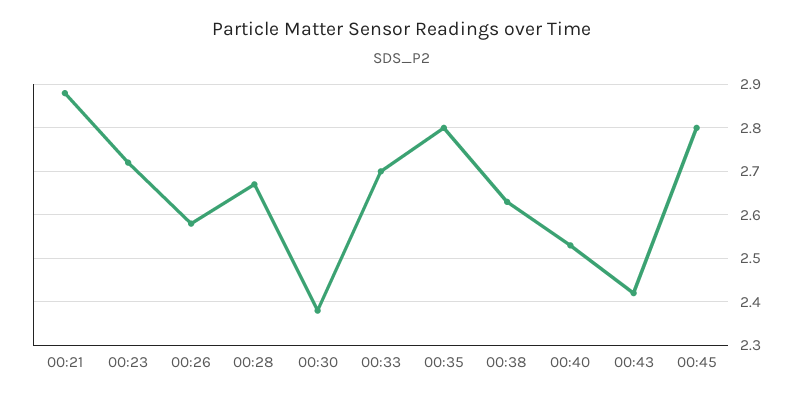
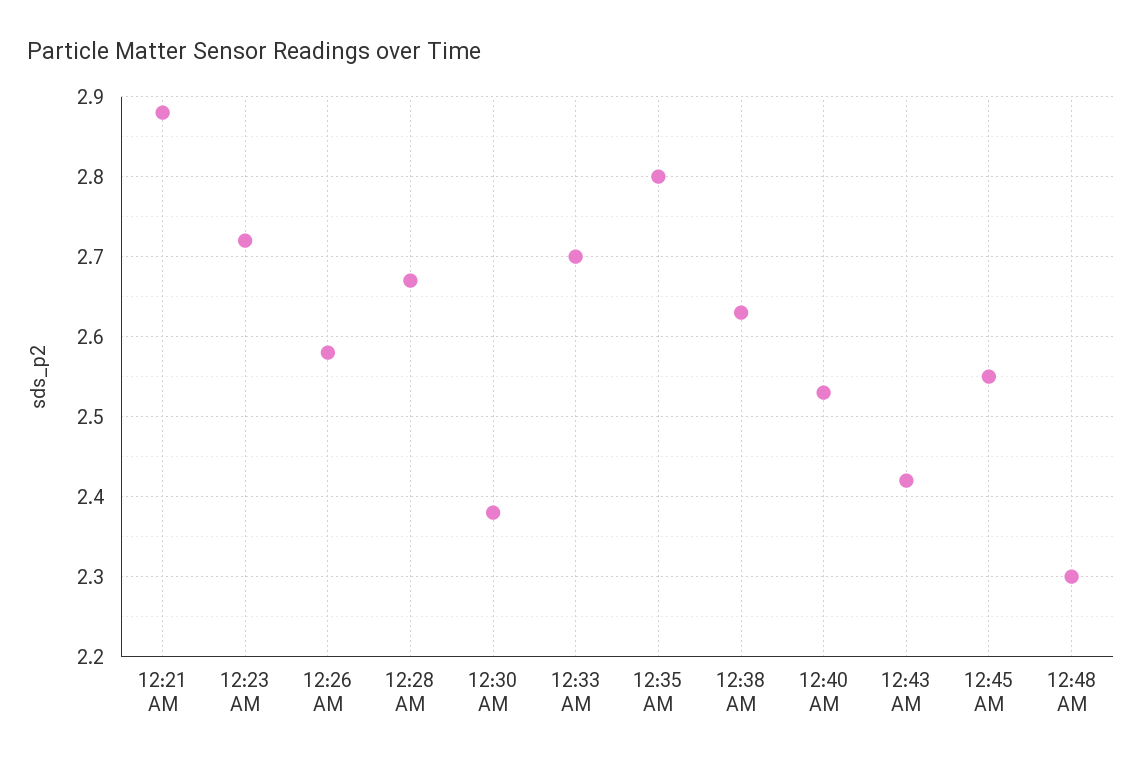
00:45: 2.8 -> 2.55
12:48 AM: none -> 2.3

